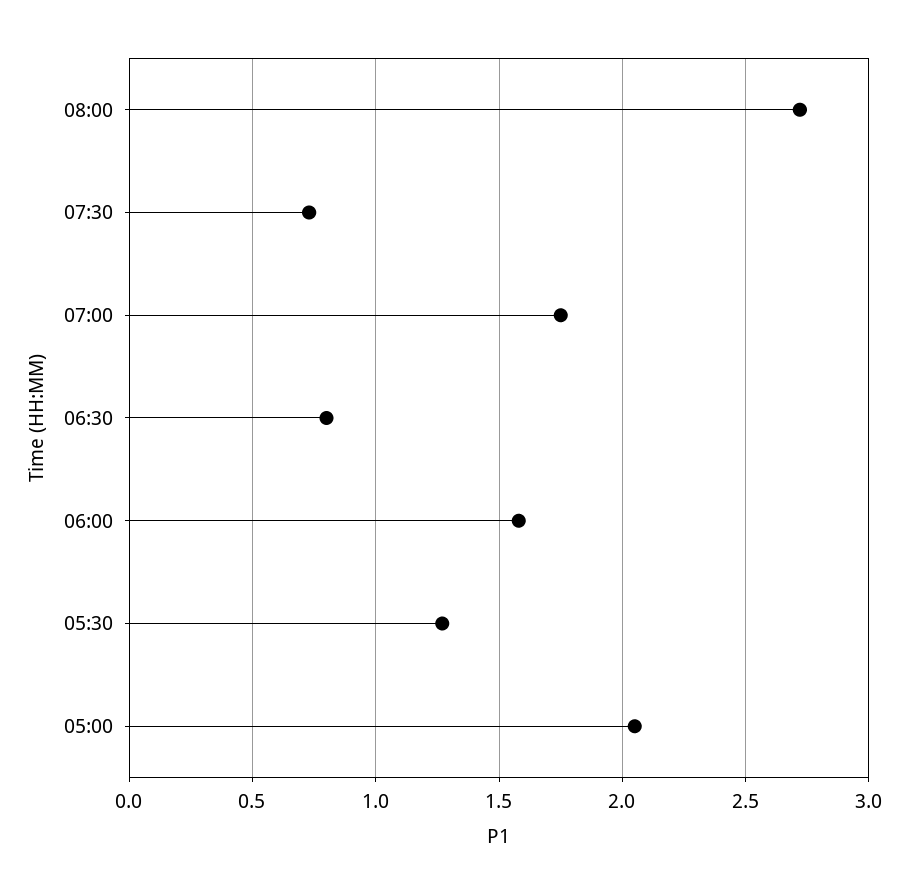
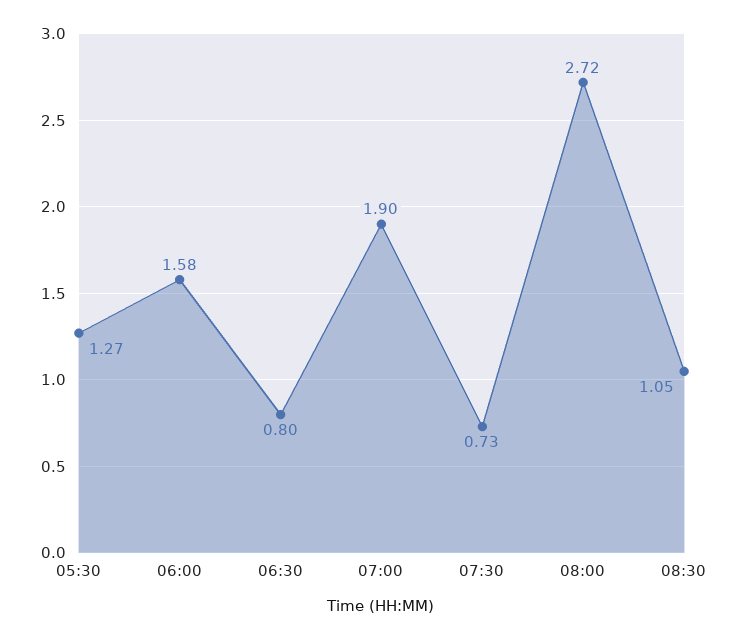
07:00: 1.75 -> 1.9
05:00: 2.05 -> none
08:30: none -> 1.05

